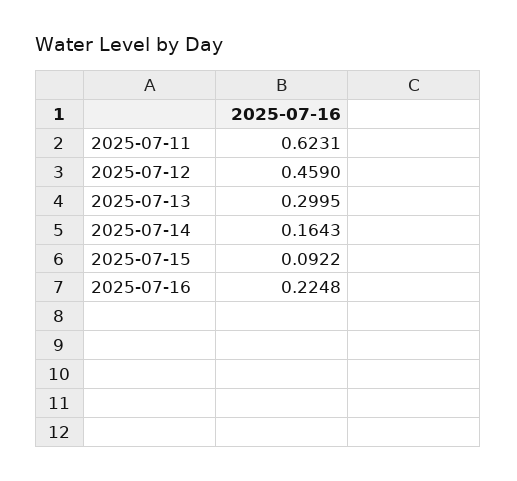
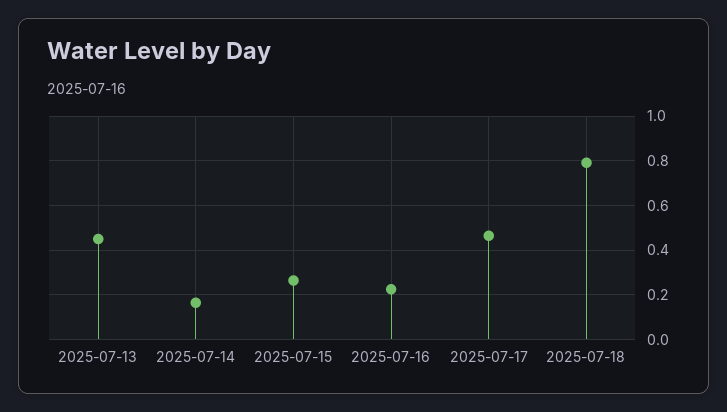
2025-07-11: 0.6231 -> none
2025-07-12: 0.459 -> none
2025-07-13: 0.2995 -> 0.45
2025-07-15: 0.0922 -> 0.25
2025-07-17: none -> 0.45
2025-07-18: none -> 0.8

